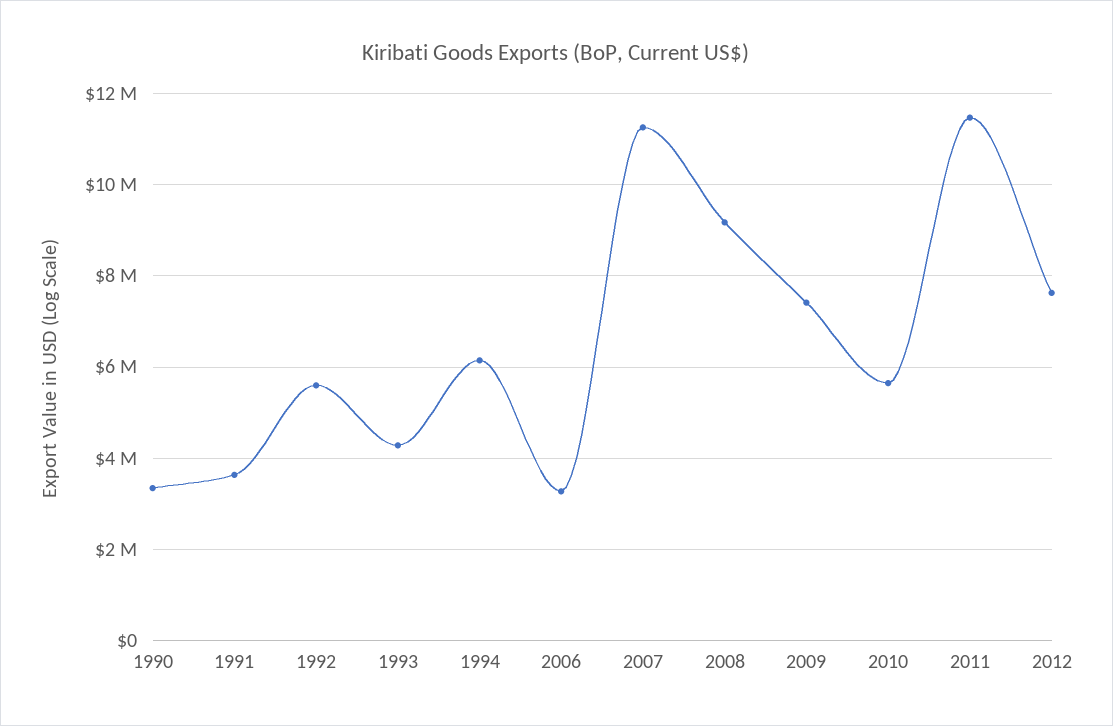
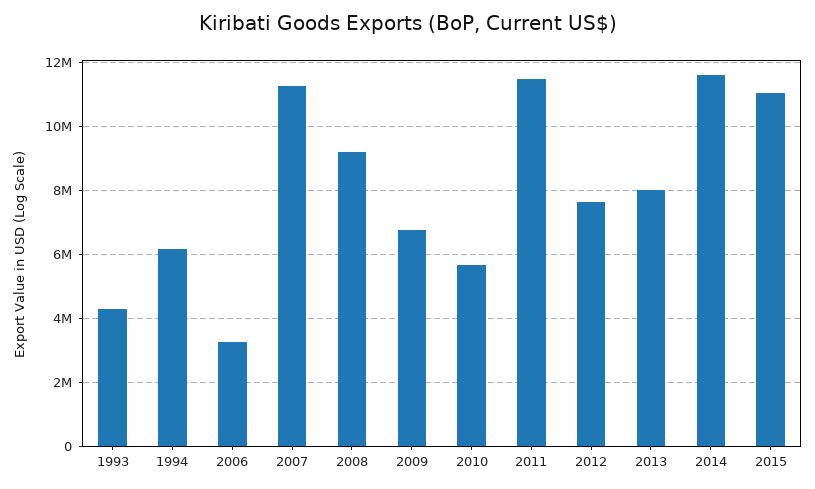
1990: 3400000 -> none
1991: 3600000 -> none
1992: 5600000 -> none
2009: 7400000 -> 6800000
2013: none -> 8000000
2014: none -> 11600000
2015: none -> 11000000

